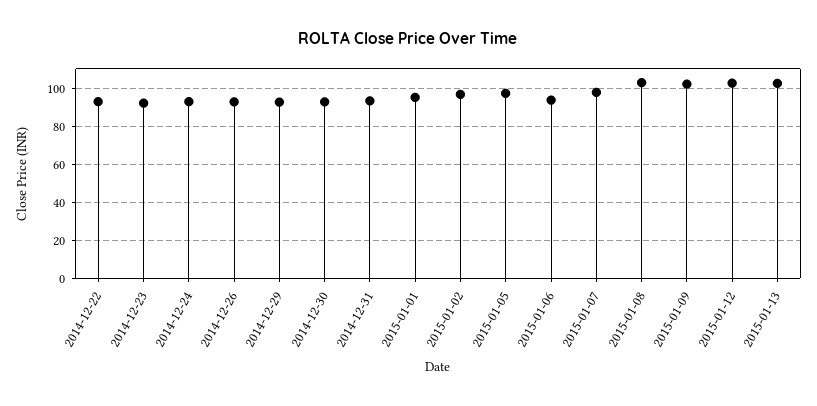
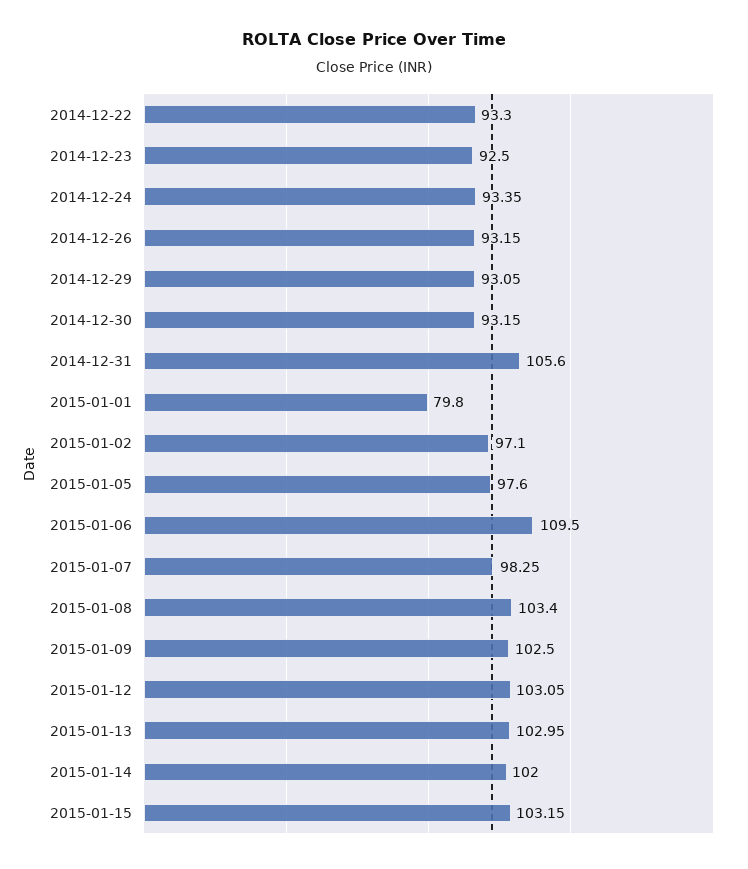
2014-12-31: 95 -> 105.6
2015-01-01: 95 -> 79.8
2015-01-06: 95 -> 109.5
2015-01-14: none -> 102
2015-01-15: none -> 103.15

